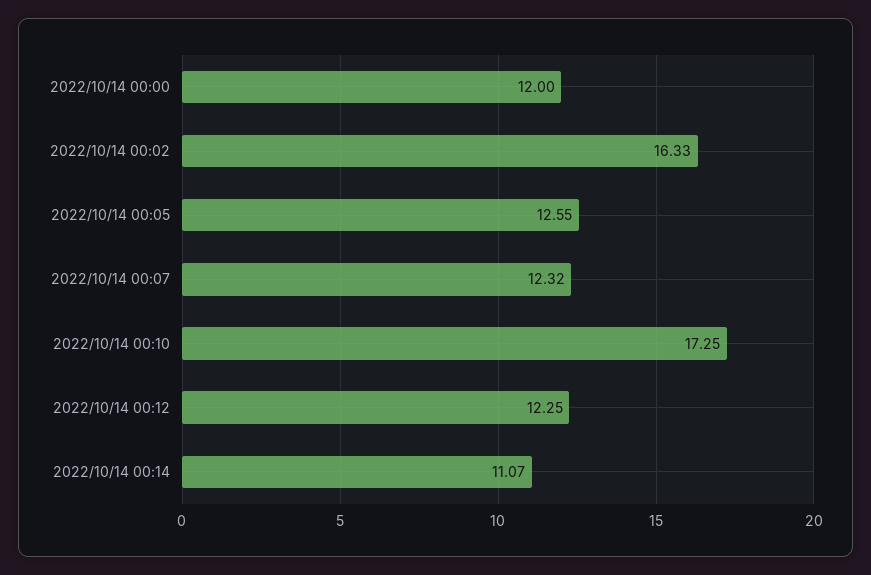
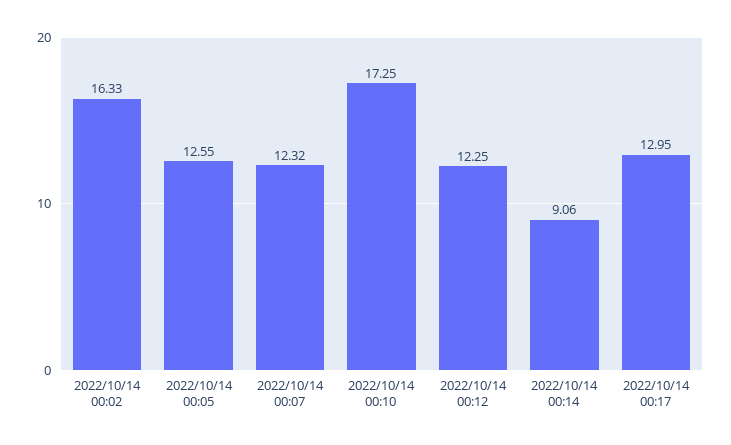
2022/10/14 00:00: 12 -> none
2022/10/14 00:14: 11.07 -> 9.06
2022/10/14 00:17: none -> 12.95

